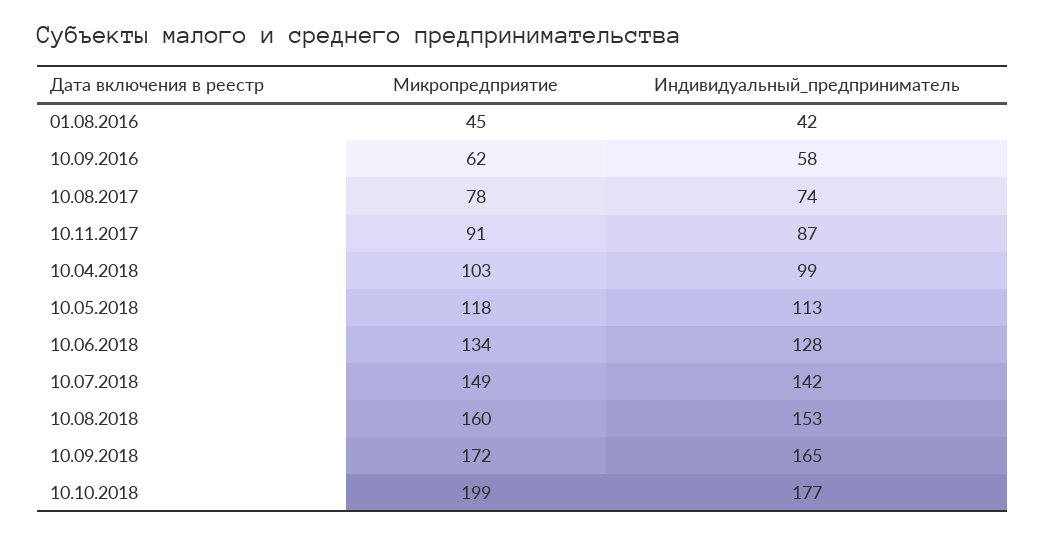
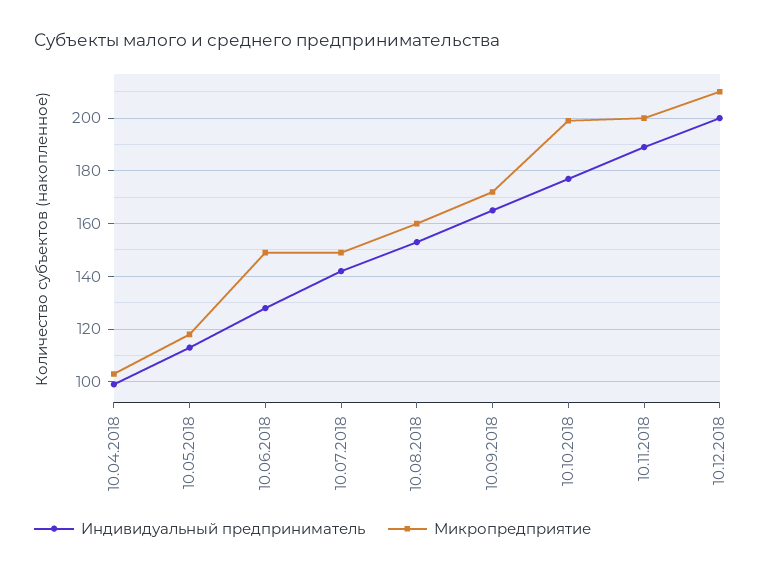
Микропредприятие, 01.08.2016: 45 -> none
Индивидуальный_предприниматель, 01.08.2016: 42 -> none
Микропредприятие, 10.09.2016: 62 -> none
Индивидуальный_предприниматель, 10.09.2016: 58 -> none
Микропредприятие, 10.08.2017: 78 -> none
Индивидуальный_предприниматель, 10.08.2017: 74 -> none
Микропредприятие, 10.11.2017: 91 -> none
Индивидуальный_предприниматель, 10.11.2017: 87 -> none
Микропредприятие, 10.06.2018: 134 -> 150
Индивидуальный_предприниматель, 10.11.2018: none -> 190
Микропредприятие, 10.11.2018: none -> 200
Индивидуальный_предприниматель, 10.12.2018: none -> 200
Микропредприятие, 10.12.2018: none -> 210

